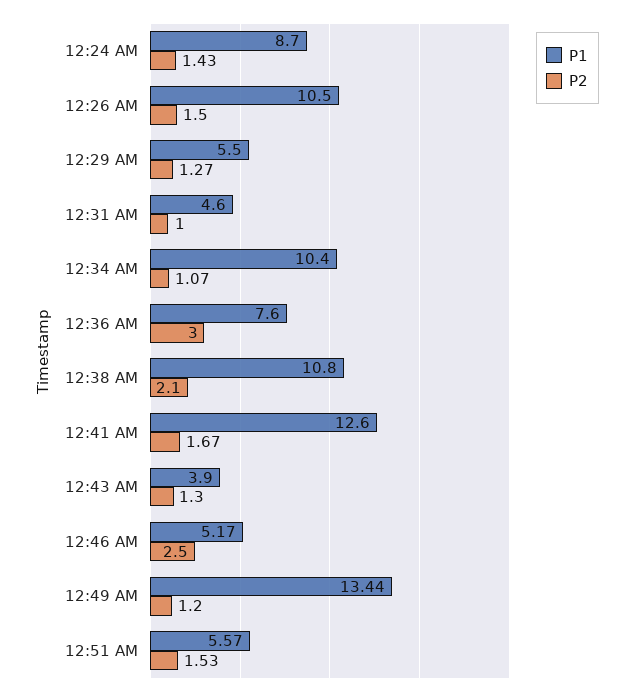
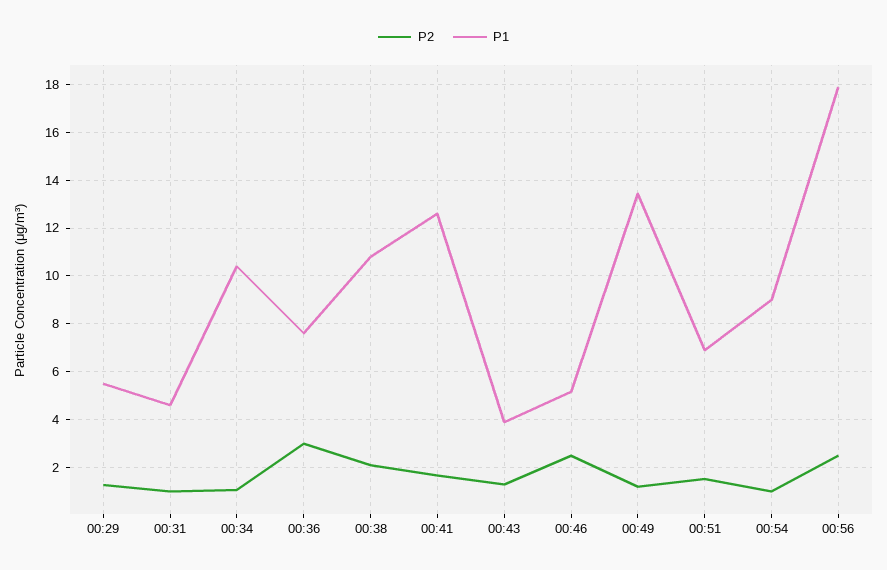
P1, 12:24 AM: 8.7 -> none
P2, 12:24 AM: 1.43 -> none
P1, 12:26 AM: 10.5 -> none
P2, 12:26 AM: 1.5 -> none
P1, 12:51 AM: 5.57 -> 7
P2, 00:54: none -> 1
P1, 00:54: none -> 9
P2, 00:56: none -> 2.5
P1, 00:56: none -> 18

